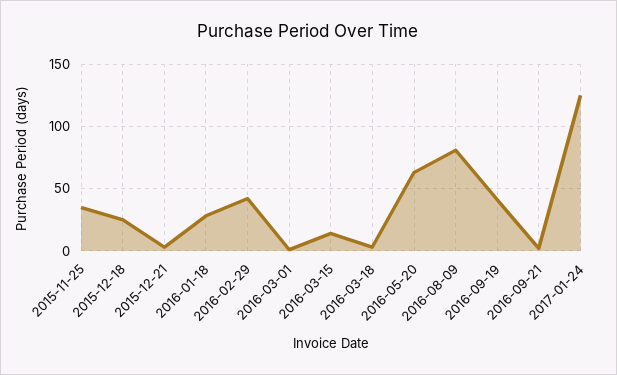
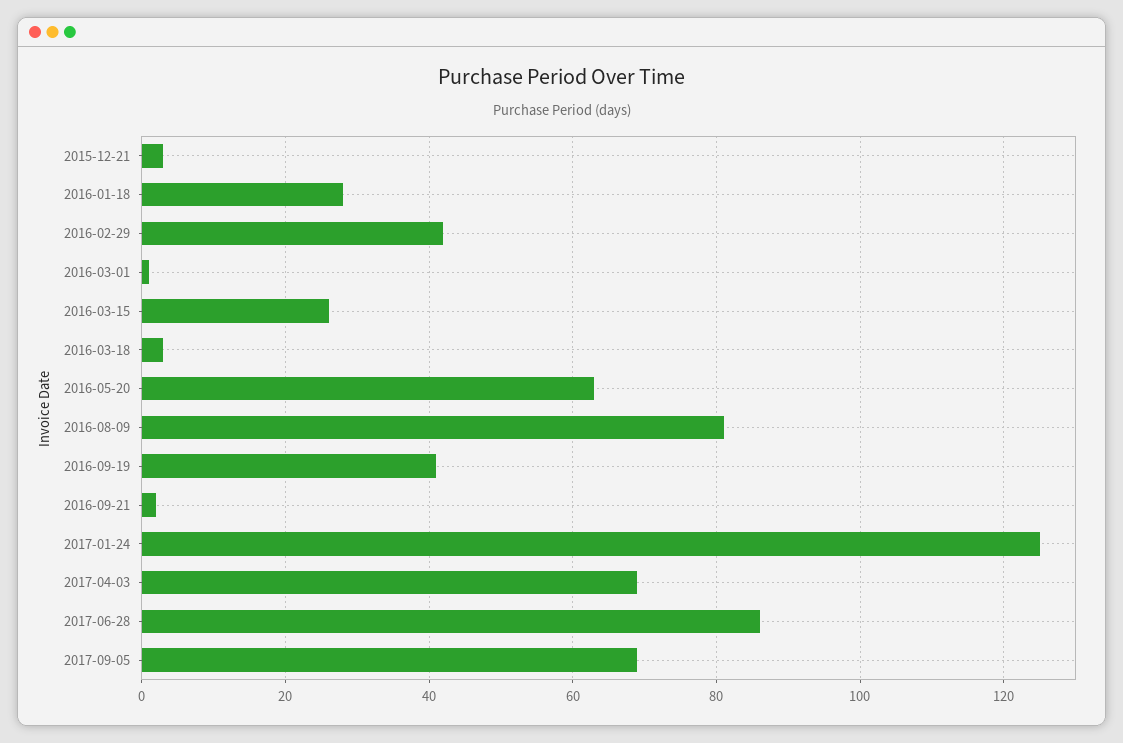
2015-11-25: 35 -> none
2015-12-18: 25 -> none
2016-03-15: 15 -> 25
2017-04-03: none -> 70
2017-06-28: none -> 85
2017-09-05: none -> 70

